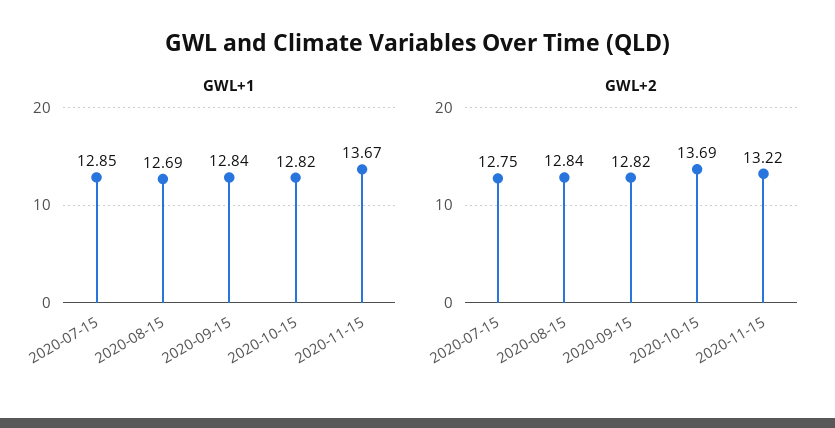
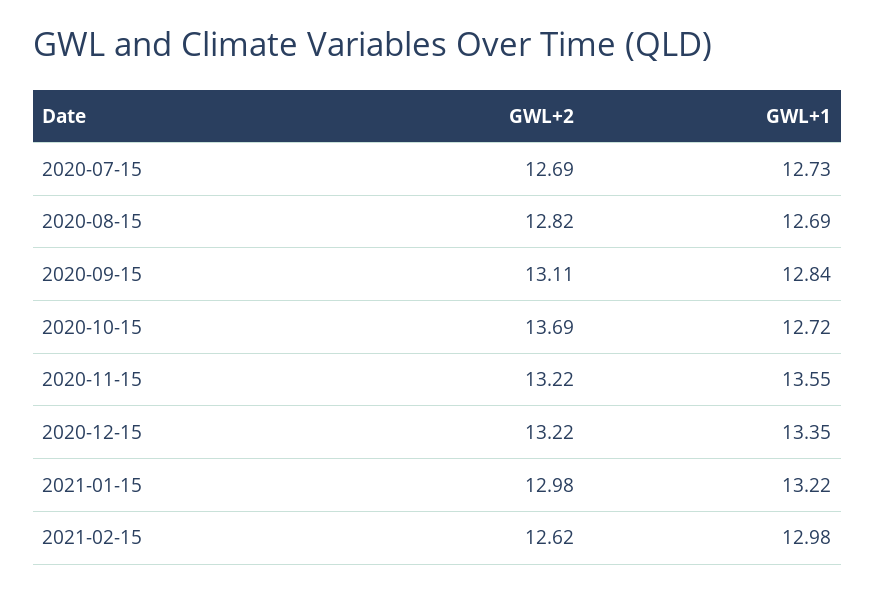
GWL+1, 2020-07-15: 12.85 -> 12.73
GWL+1, 2020-10-15: 12.82 -> 12.72
GWL+1, 2020-11-15: 13.67 -> 13.55
GWL+2, 2020-07-15: 12.75 -> 12.69
GWL+2, 2020-08-15: 12.84 -> 12.82
GWL+2, 2020-09-15: 12.82 -> 13.11
GWL+2, 2020-12-15: none -> 13.22
GWL+1, 2020-12-15: none -> 13.35
GWL+2, 2021-01-15: none -> 12.98
GWL+1, 2021-01-15: none -> 13.22
GWL+2, 2021-02-15: none -> 12.62
GWL+1, 2021-02-15: none -> 12.98

